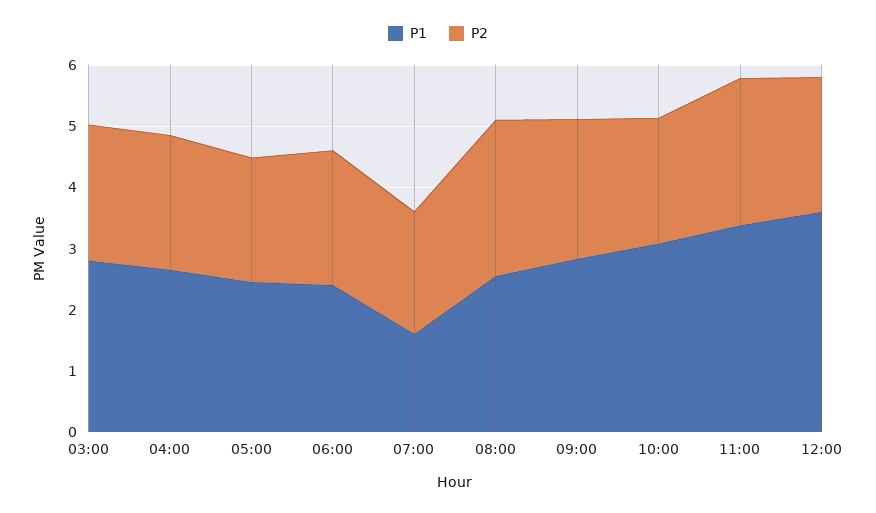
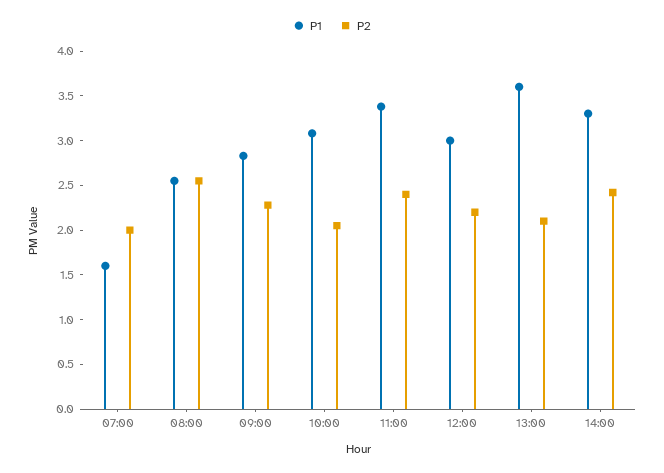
P1, 03:00: 2.8 -> none
P2, 03:00: 2.2 -> none
P1, 04:00: 2.6 -> none
P2, 04:00: 2.2 -> none
P1, 05:00: 2.4 -> none
P2, 05:00: 2 -> none
P1, 06:00: 2.4 -> none
P2, 06:00: 2.2 -> none
P1, 12:00: 3.6 -> 3
P1, 13:00: none -> 3.6
P2, 13:00: none -> 2.1
P1, 14:00: none -> 3.3
P2, 14:00: none -> 2.4

